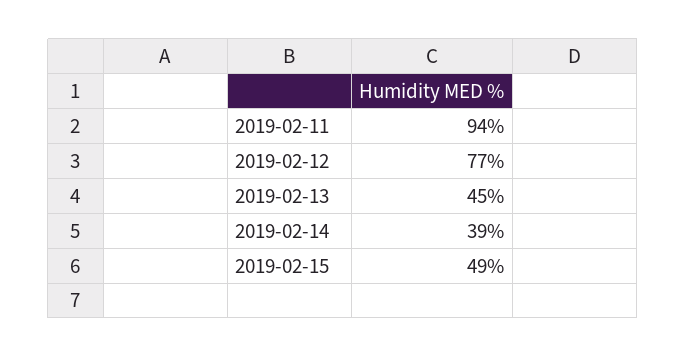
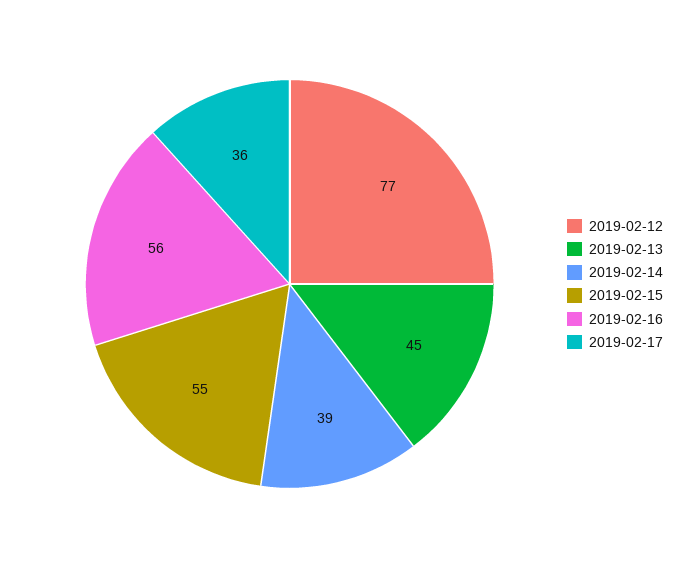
2019-02-11: 94 -> none
2019-02-15: 49 -> 55
2019-02-16: none -> 56
2019-02-17: none -> 36

